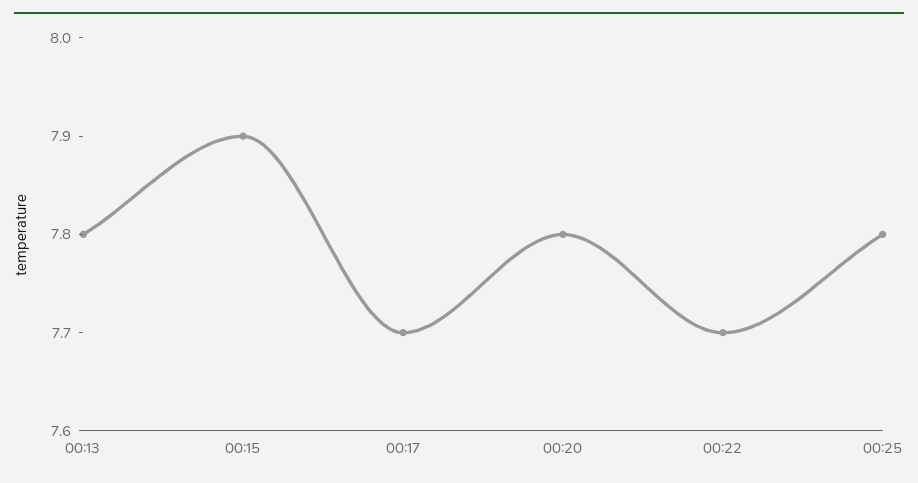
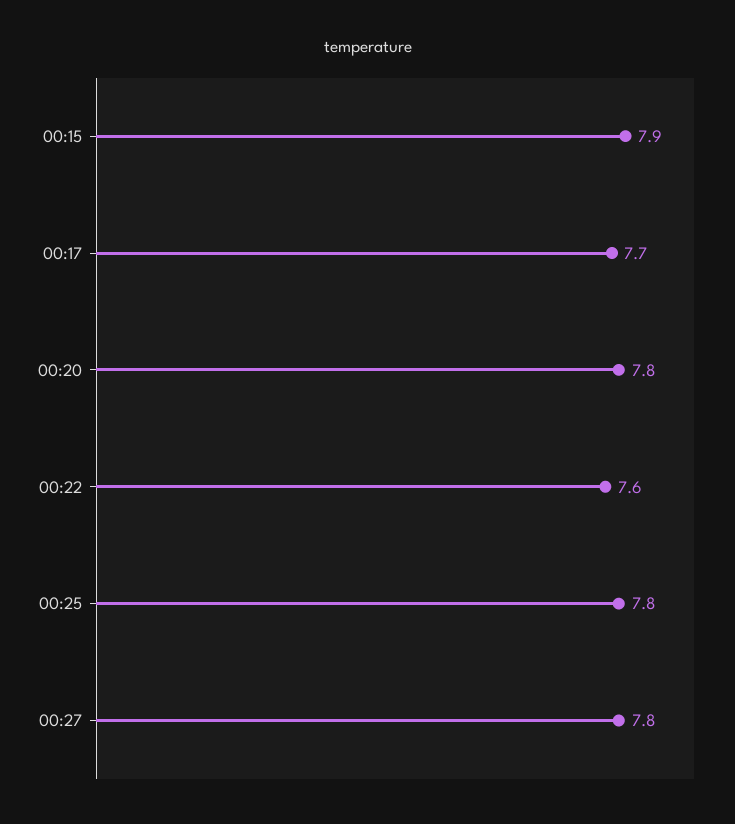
00:13: 7.8 -> none
00:22: 7.7 -> 7.6
00:27: none -> 7.8

